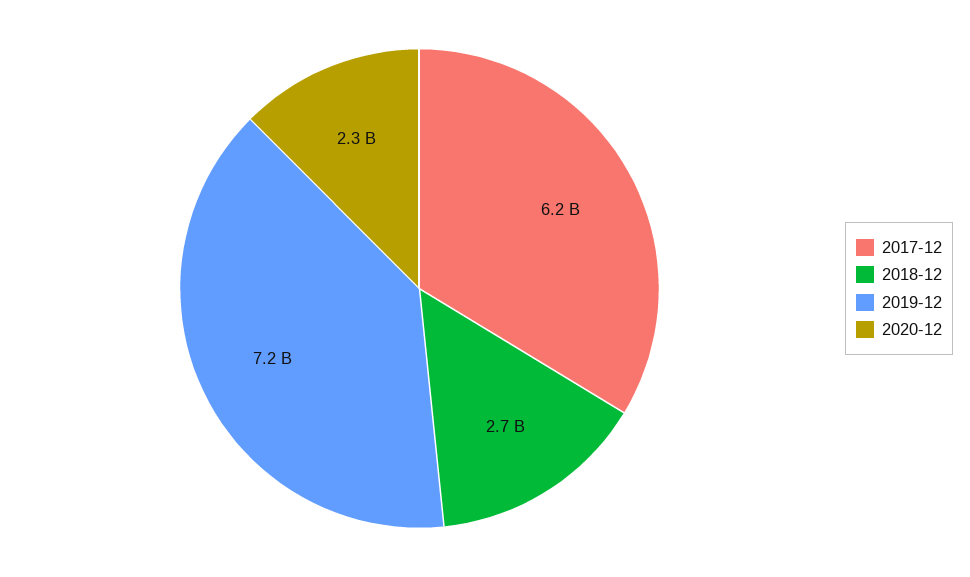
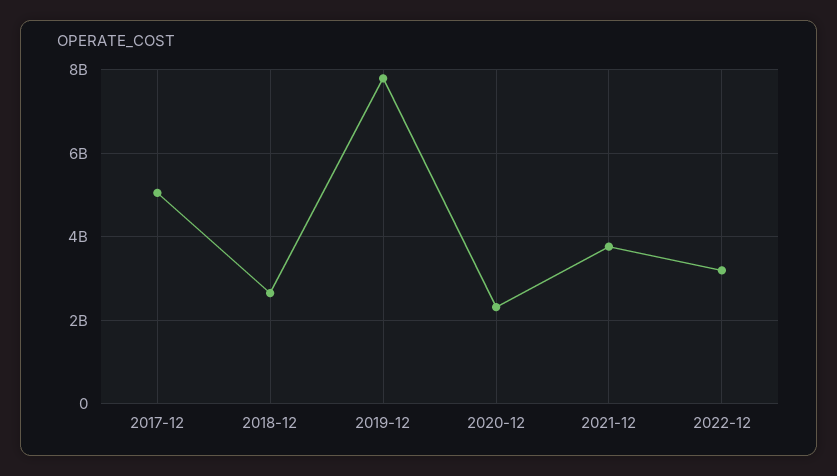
2017-12: 6200000000 -> 5000000000
2019-12: 7200000000 -> 7800000000
2021-12: none -> 3800000000
2022-12: none -> 3200000000

